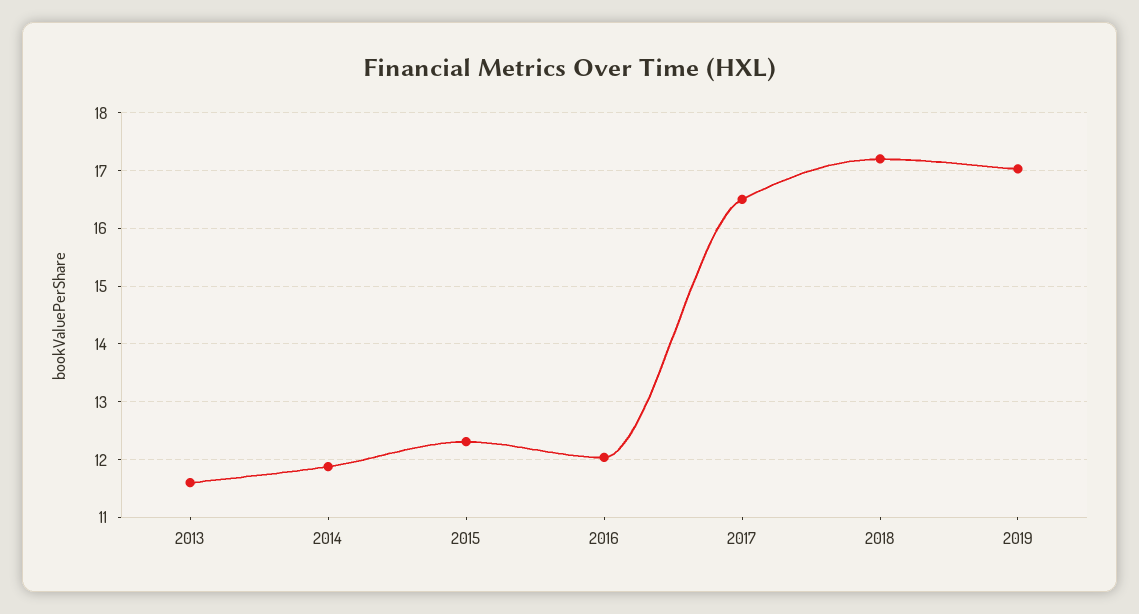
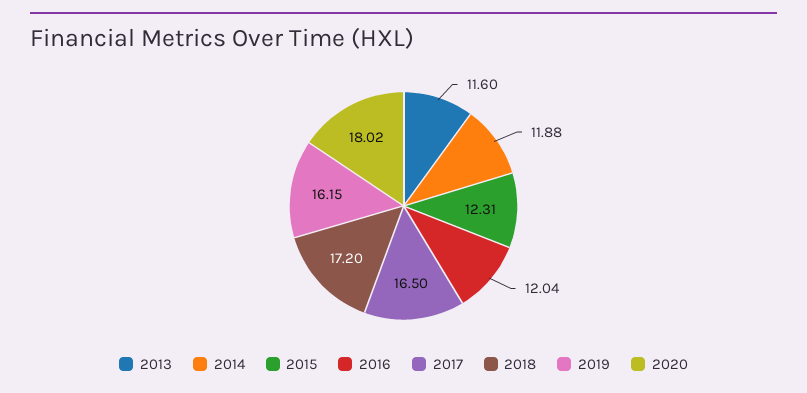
2019: 17 -> 16.15
2020: none -> 18.02

